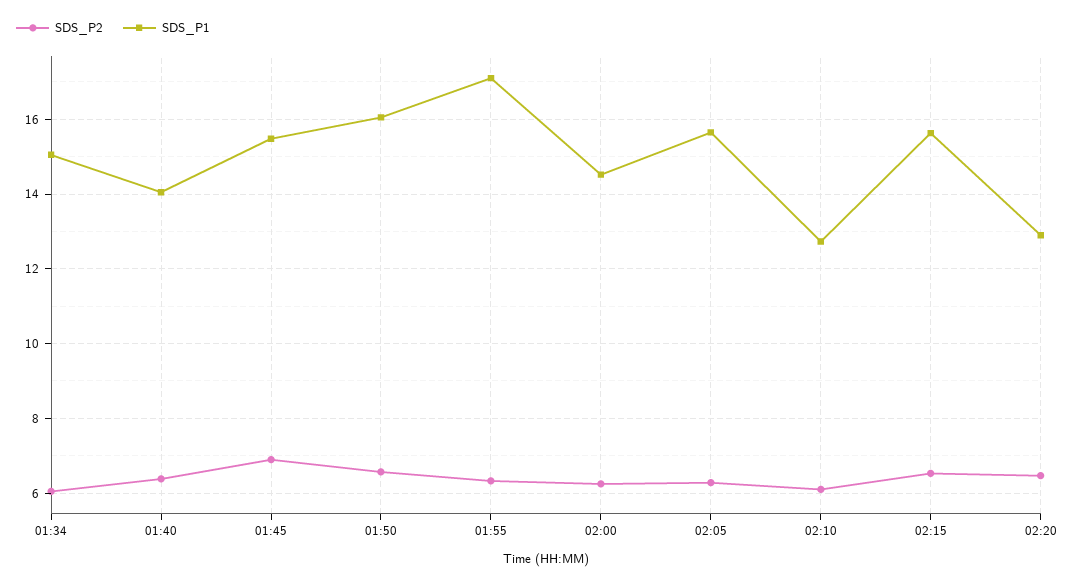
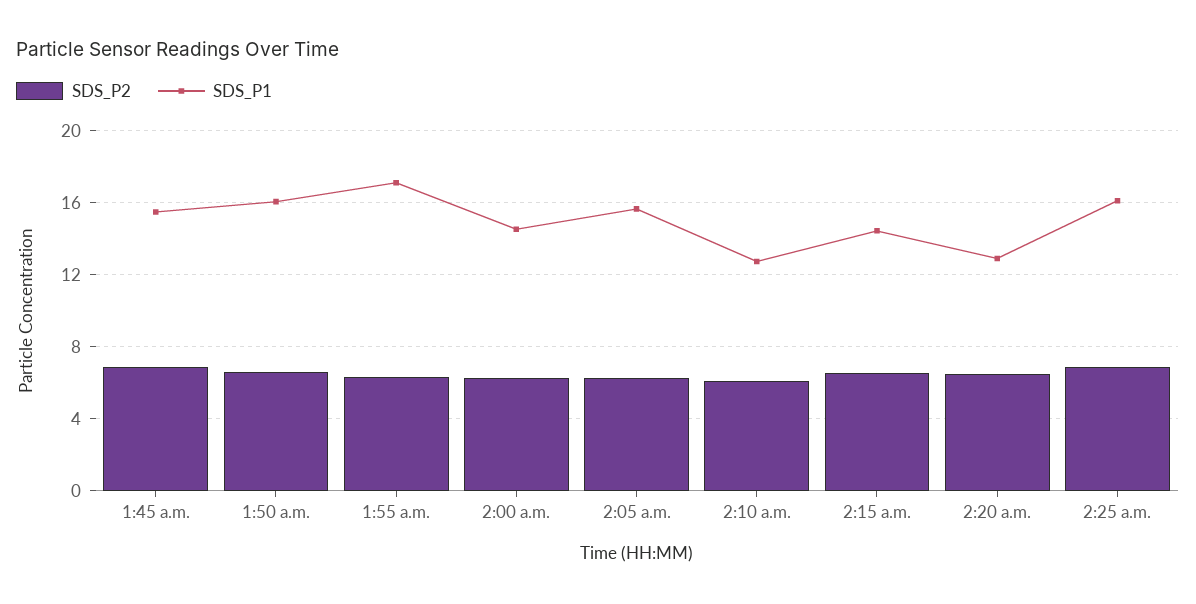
SDS_P2, 01:34: 6 -> none
SDS_P1, 01:34: 15 -> none
SDS_P2, 01:40: 6.4 -> none
SDS_P1, 01:40: 14 -> none
SDS_P1, 02:15: 15.6 -> 14.5
SDS_P2, 2:25 a.m.: none -> 7
SDS_P1, 2:25 a.m.: none -> 16

